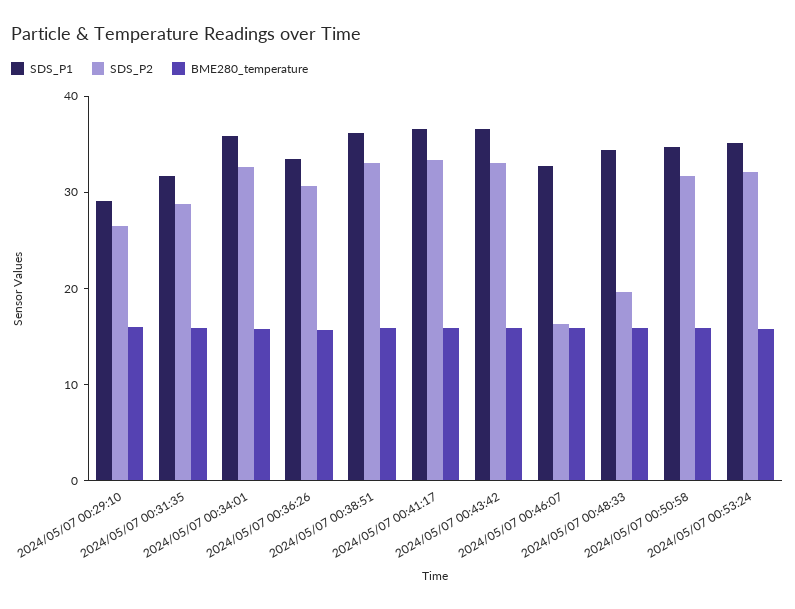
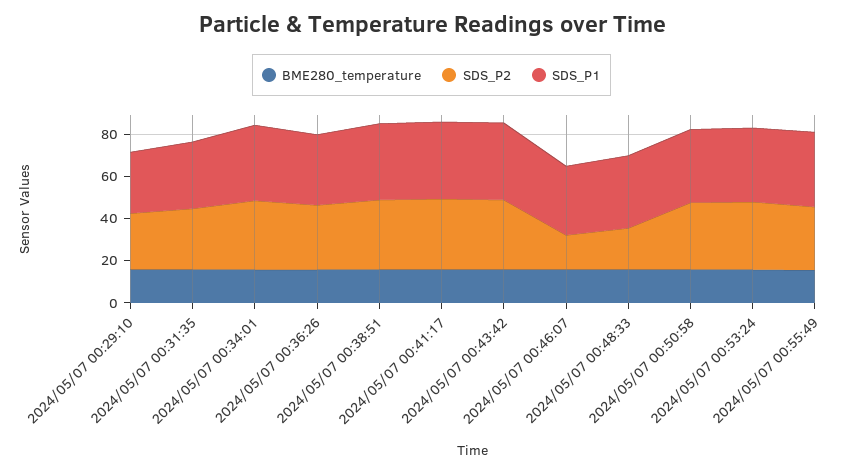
BME280_temperature, 2024/05/07 00:55:49: none -> 15
SDS_P2, 2024/05/07 00:55:49: none -> 30
SDS_P1, 2024/05/07 00:55:49: none -> 35

